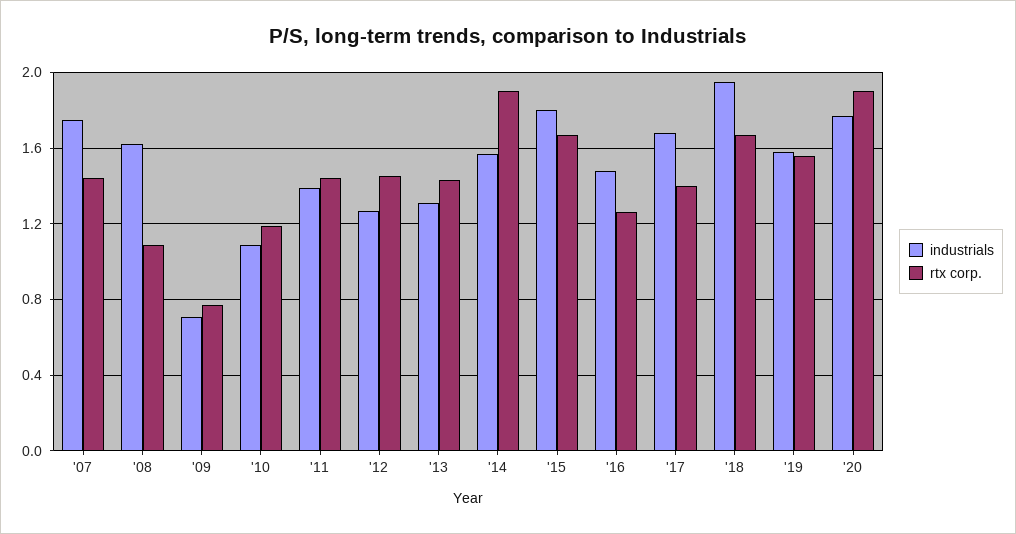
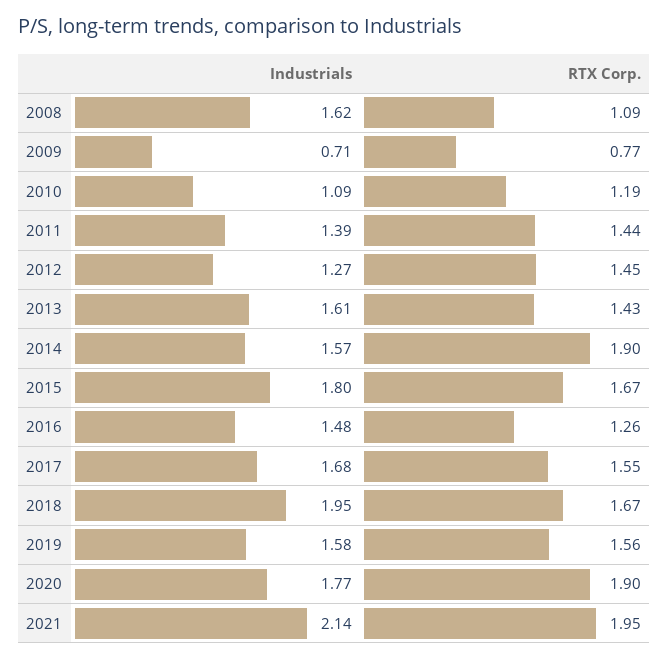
industrials, '07: 1.75 -> none
rtx corp., '07: 1.45 -> none
industrials, '13: 1.3 -> 1.61
rtx corp., '17: 1.4 -> 1.55
industrials, 2021: none -> 2.14
rtx corp., 2021: none -> 1.95

